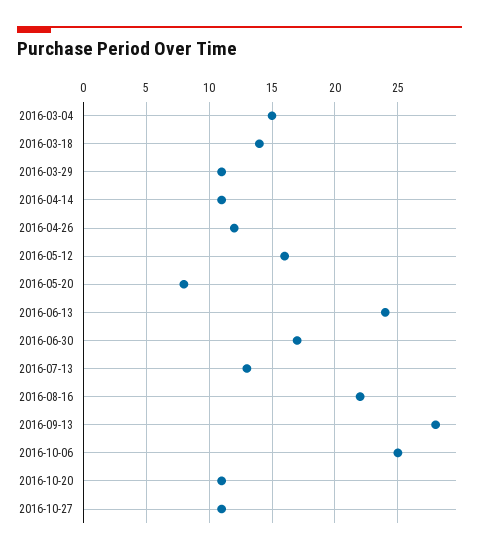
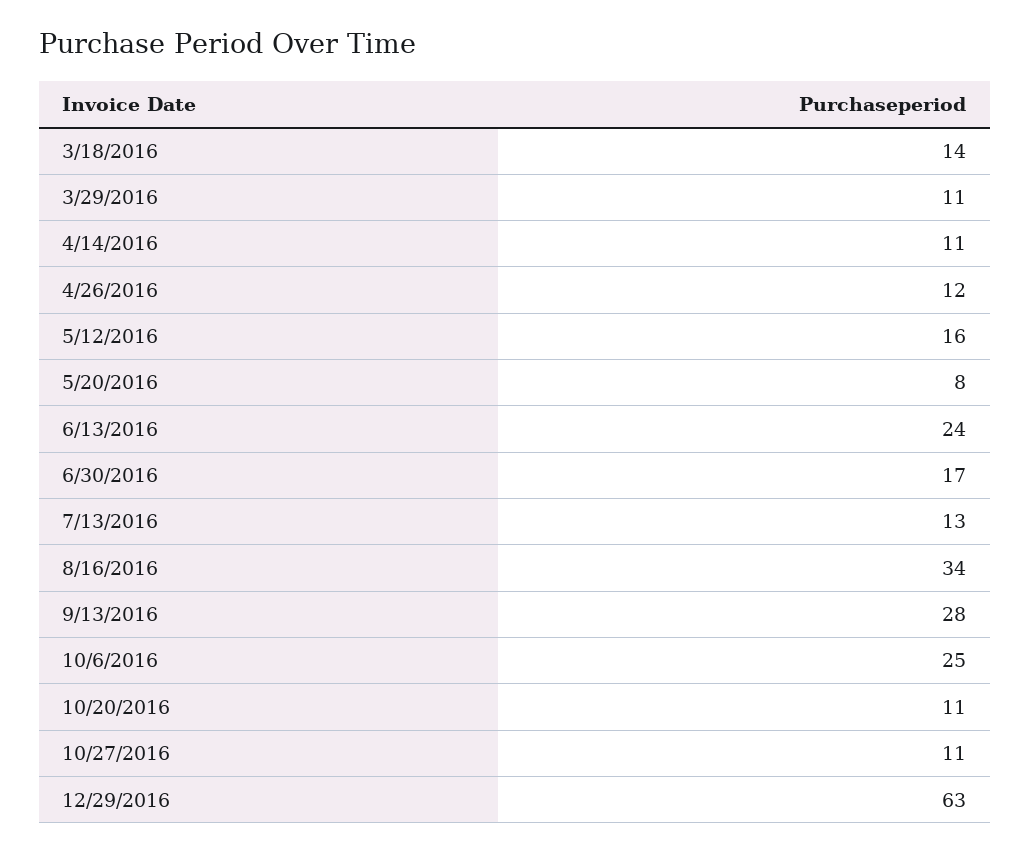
2016-03-04: 15 -> none
2016-08-16: 22 -> 34
12/29/2016: none -> 63

